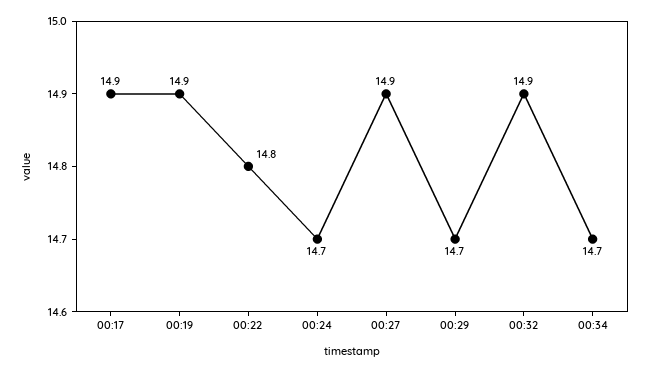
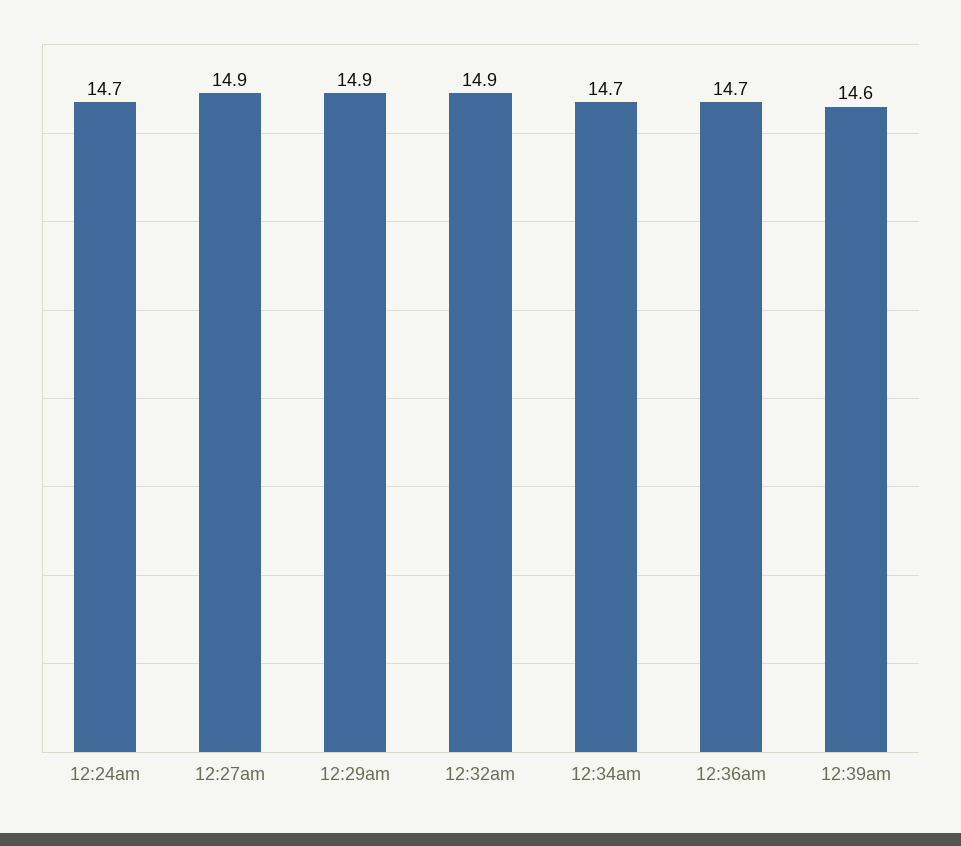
00:17: 14.9 -> none
00:19: 14.9 -> none
00:22: 14.8 -> none
00:29: 14.7 -> 14.9
12:36am: none -> 14.7
12:39am: none -> 14.6

